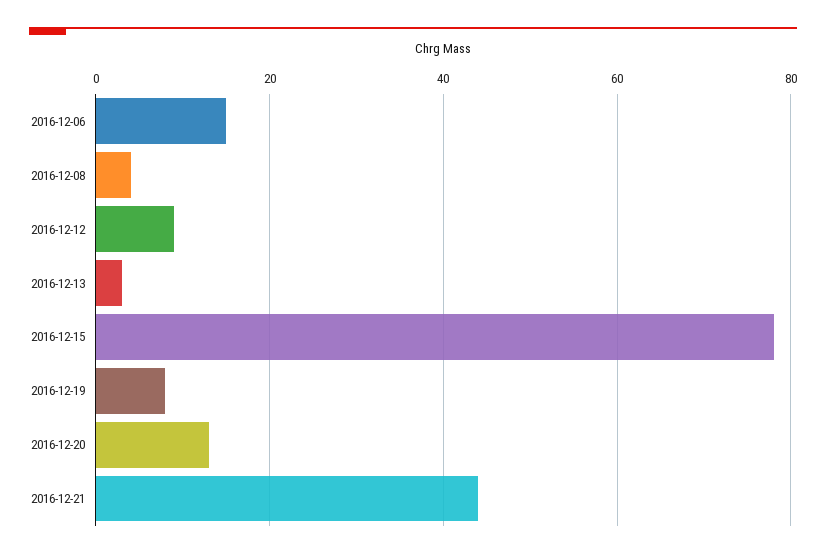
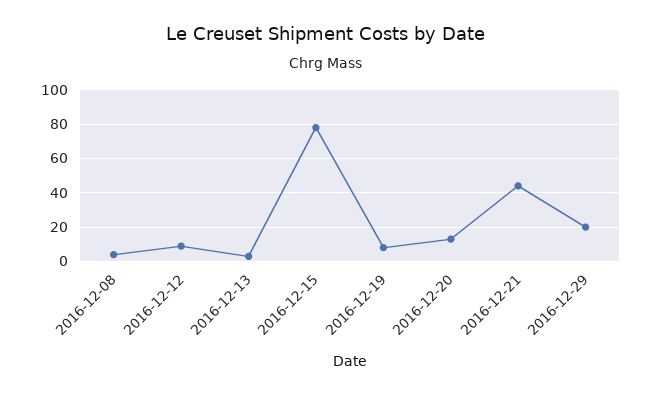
2016-12-06: 15 -> none
2016-12-29: none -> 20

